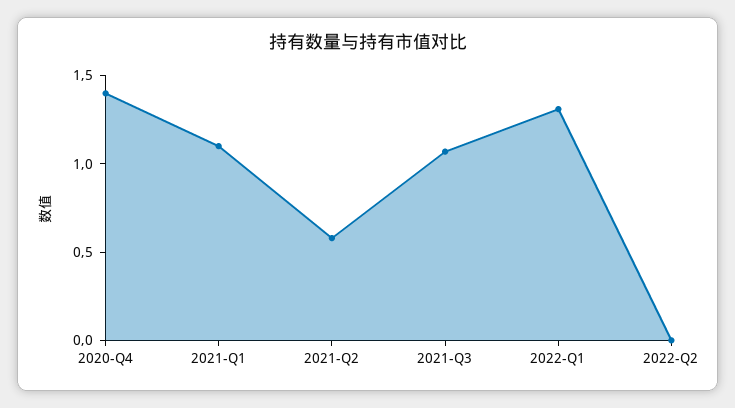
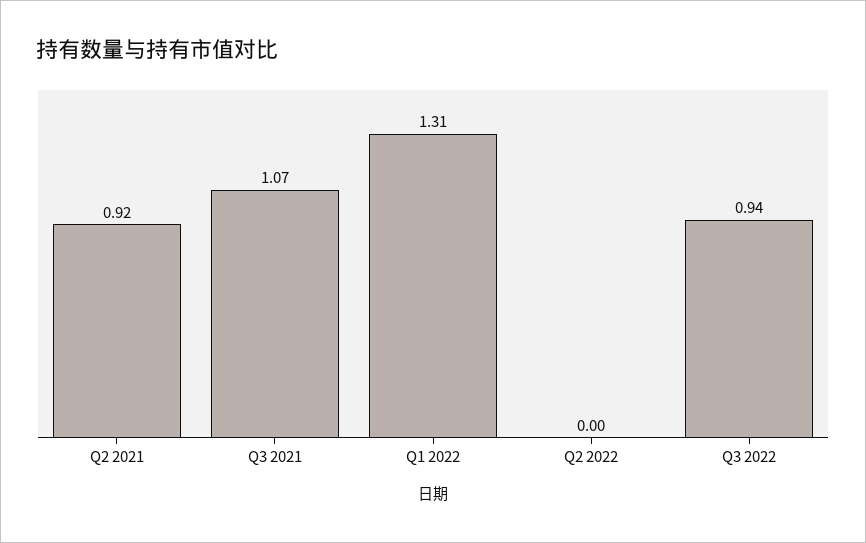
2020-Q4: 1.4 -> none
2021-Q1: 1.1 -> none
2021-Q2: 0.6 -> 0.92
Q3 2022: none -> 0.94

